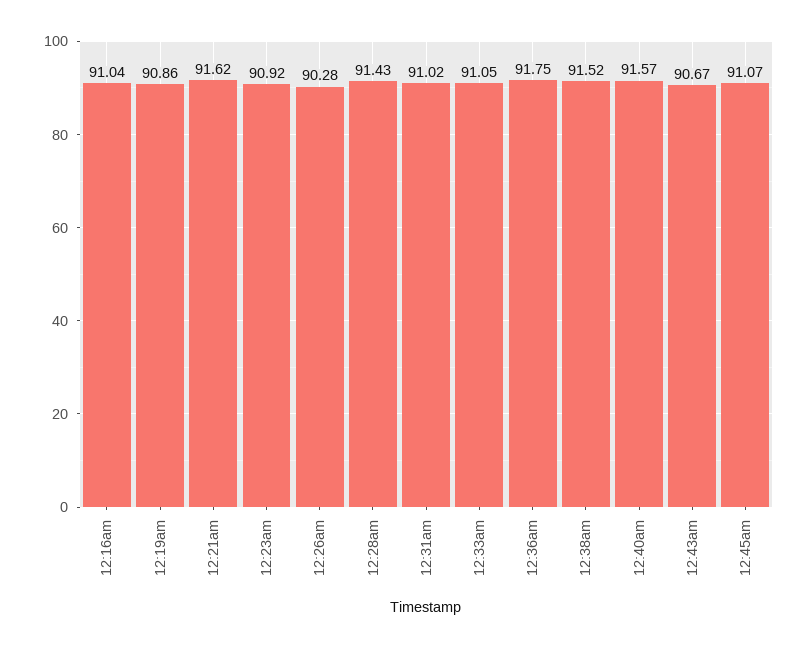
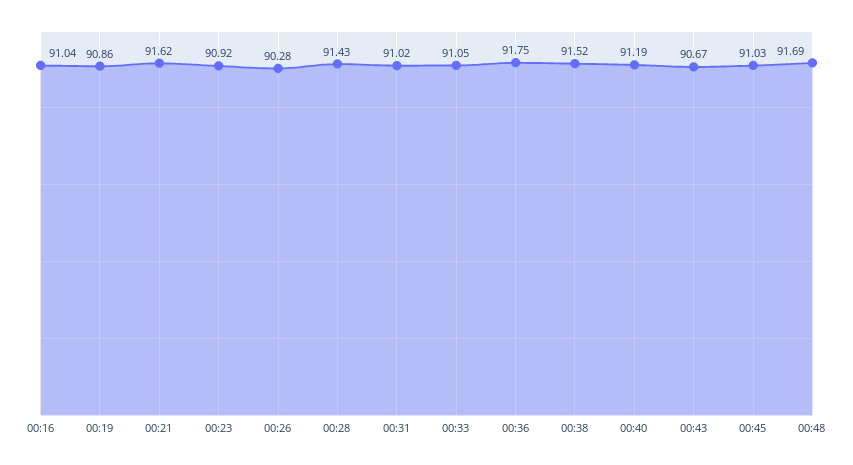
12:40am: 91.57 -> 91.19
12:45am: 91.07 -> 91.03
00:48: none -> 91.69

